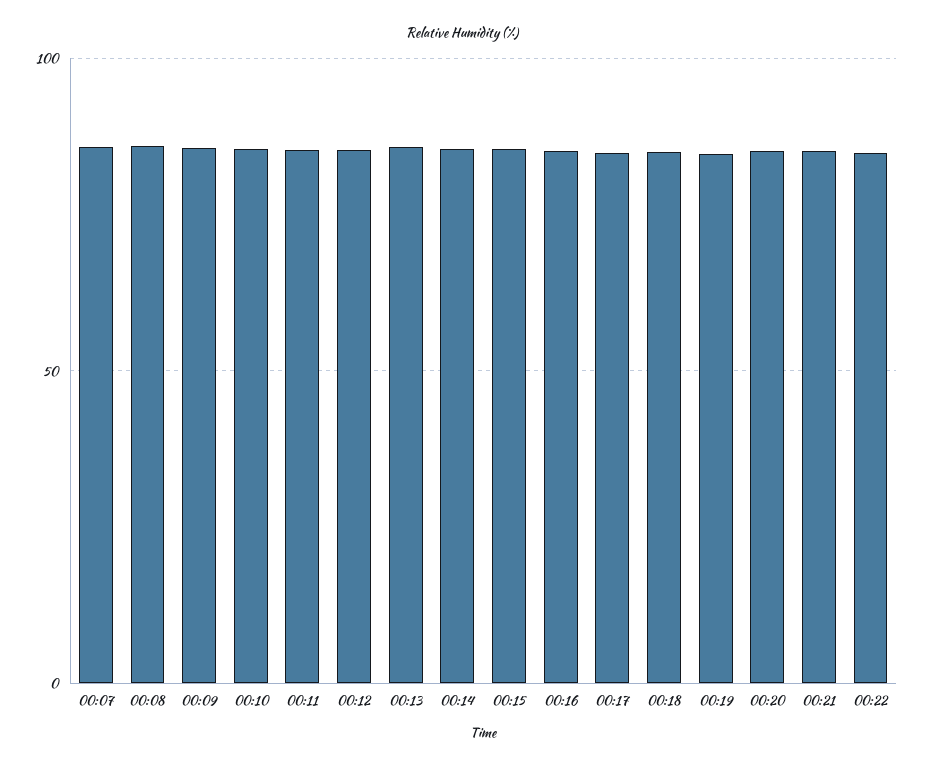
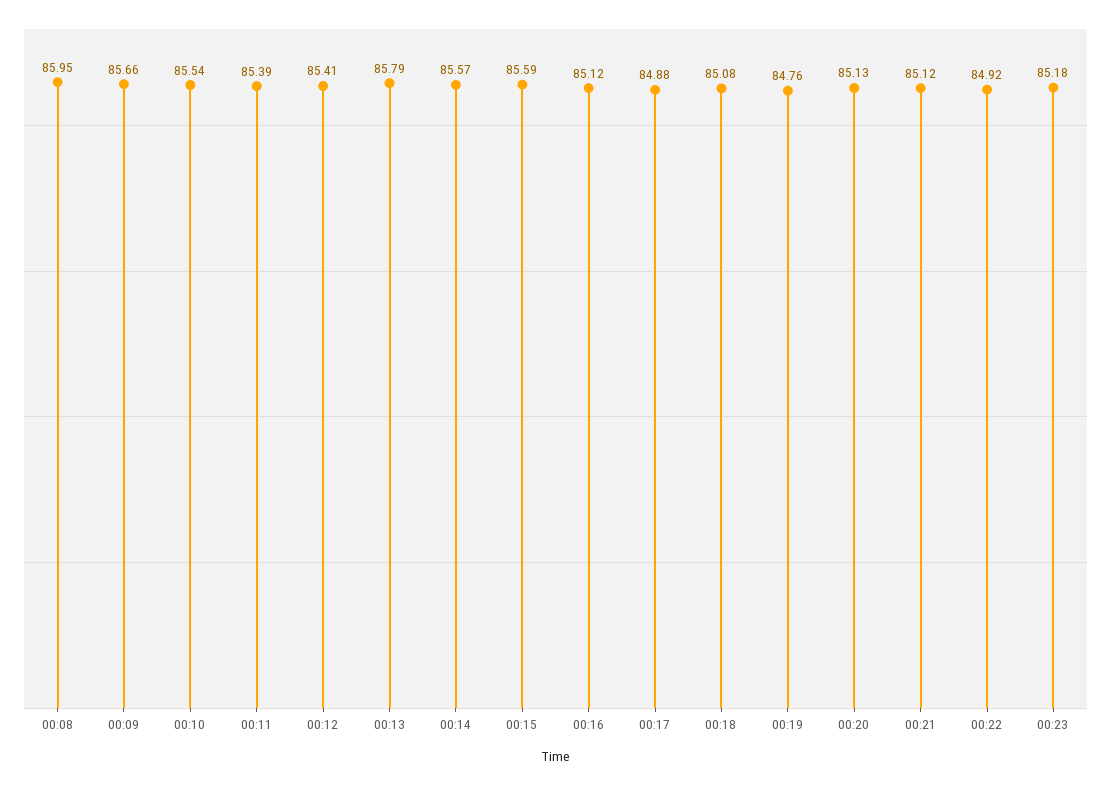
00:07: 85 -> none
00:23: none -> 85.18

